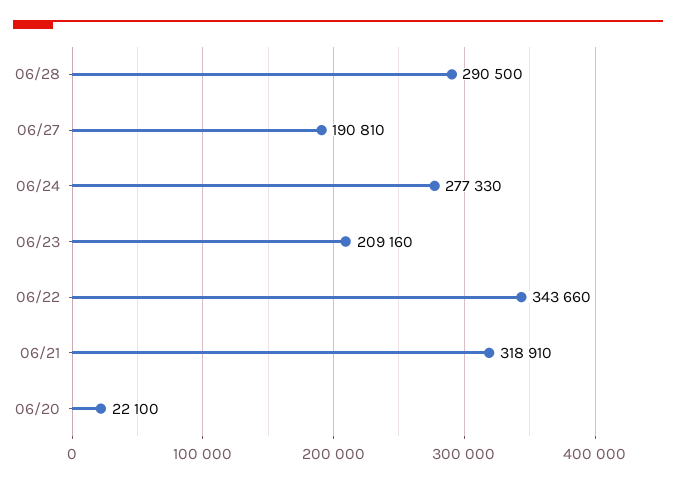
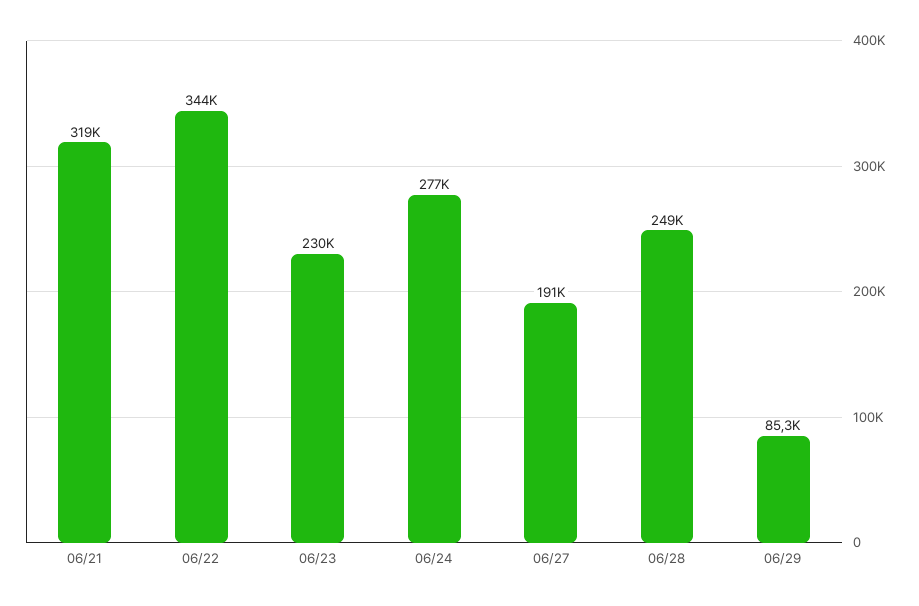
06/28: 290500 -> 249000
06/23: 209160 -> 230000
06/20: 22100 -> none
06/29: none -> 85300

